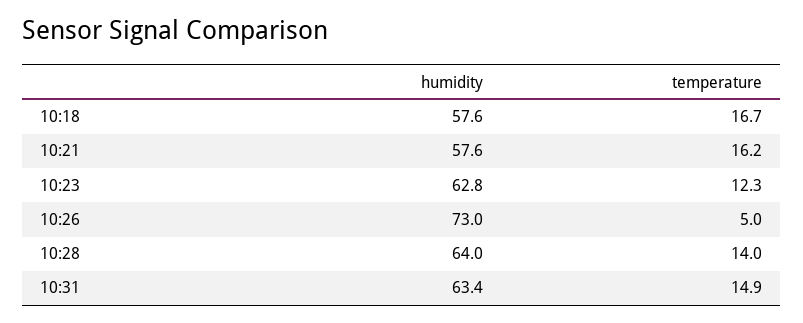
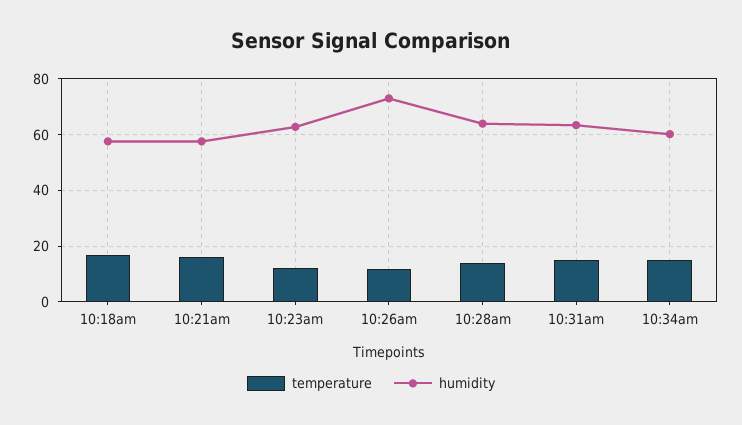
temperature, 10:26: 5 -> 12.5
temperature, 10:34am: none -> 15
humidity, 10:34am: none -> 60

